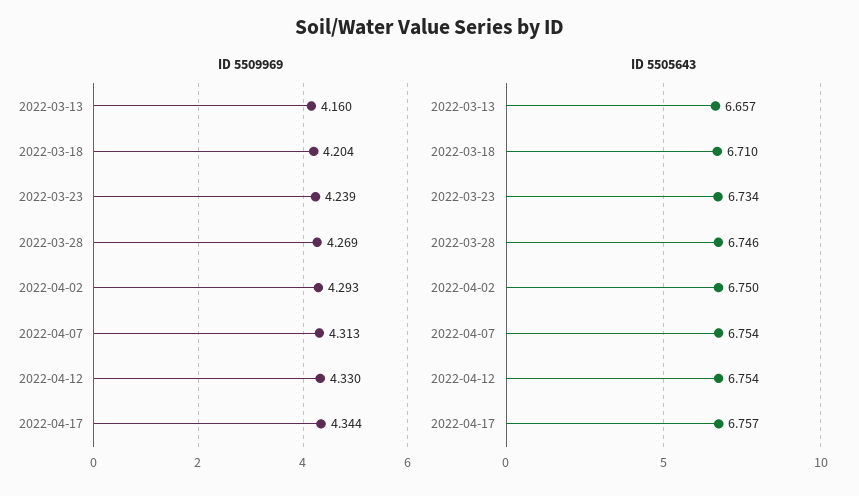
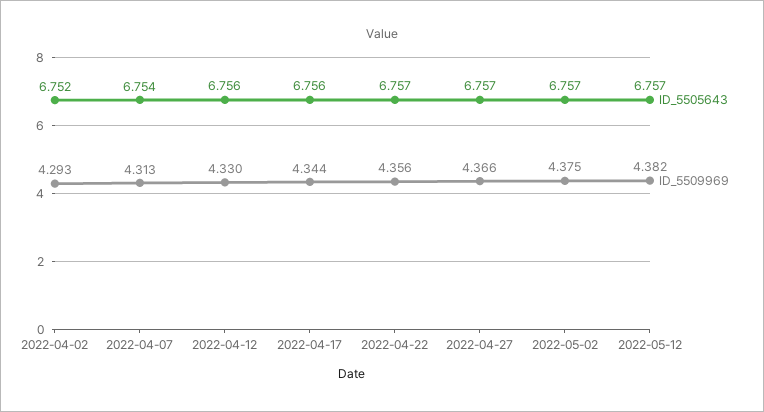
ID 5509969, 2022-03-13: 4.16 -> none
ID 5509969, 2022-03-18: 4.204 -> none
ID 5509969, 2022-03-23: 4.239 -> none
ID 5509969, 2022-03-28: 4.269 -> none
ID 5505643, 2022-03-13: 6.657 -> none
ID 5505643, 2022-03-18: 6.71 -> none
ID 5505643, 2022-03-23: 6.734 -> none
ID 5505643, 2022-03-28: 6.746 -> none
ID 5505643, 2022-04-02: 6.75 -> 6.752
ID 5505643, 2022-04-12: 6.754 -> 6.756
ID 5505643, 2022-04-17: 6.757 -> 6.756
ID 5505643, 2022-04-22: none -> 6.757
ID 5509969, 2022-04-22: none -> 4.356
ID 5505643, 2022-04-27: none -> 6.757
ID 5509969, 2022-04-27: none -> 4.366
ID 5505643, 2022-05-02: none -> 6.757
ID 5509969, 2022-05-02: none -> 4.375
ID 5505643, 2022-05-12: none -> 6.757
ID 5509969, 2022-05-12: none -> 4.382

